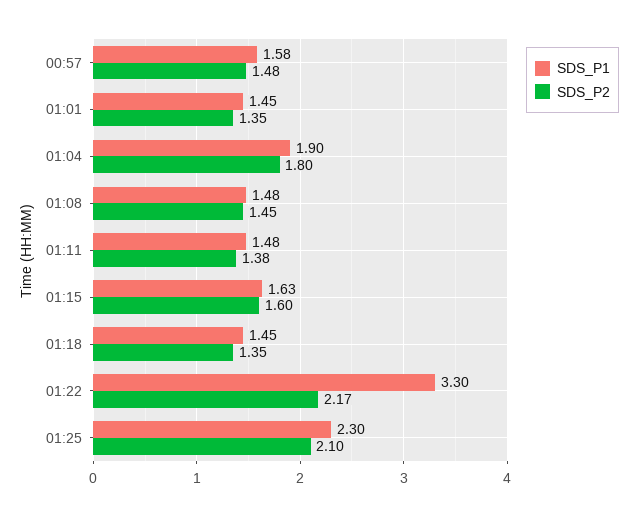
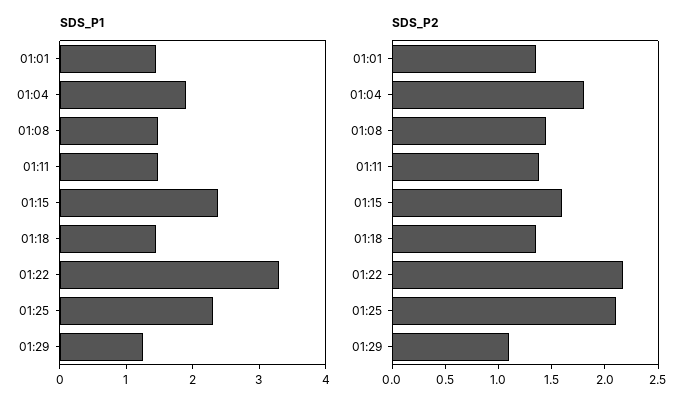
SDS_P1, 00:57: 1.58 -> none
SDS_P2, 00:57: 1.48 -> none
SDS_P1, 01:15: 1.63 -> 2.4
SDS_P1, 01:29: none -> 1.2
SDS_P2, 01:29: none -> 1.1

